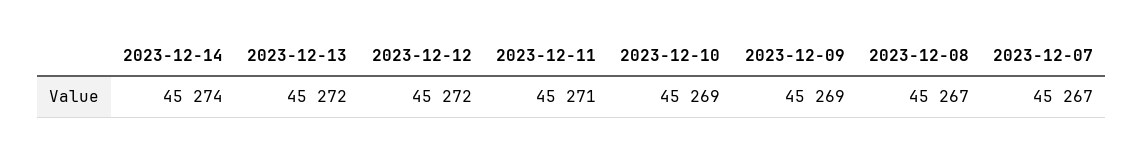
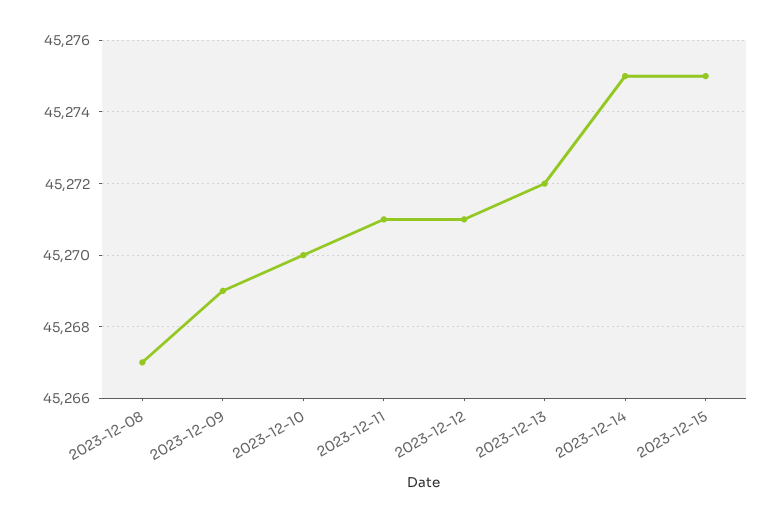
2023-12-14: 45274 -> 45275
2023-12-12: 45272 -> 45271
2023-12-10: 45269 -> 45270
2023-12-07: 45267 -> none
2023-12-15: none -> 45275

